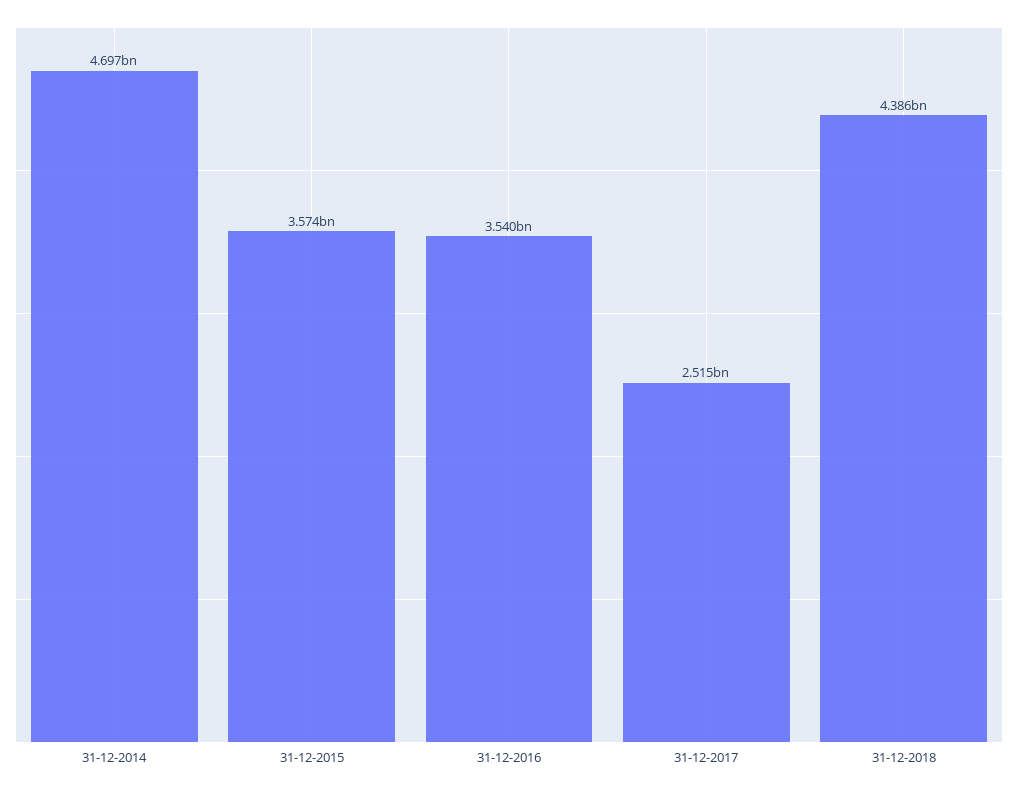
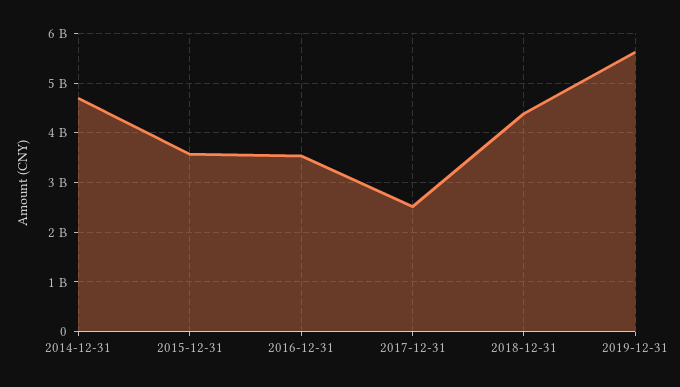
2019-12-31: none -> 5600000000

